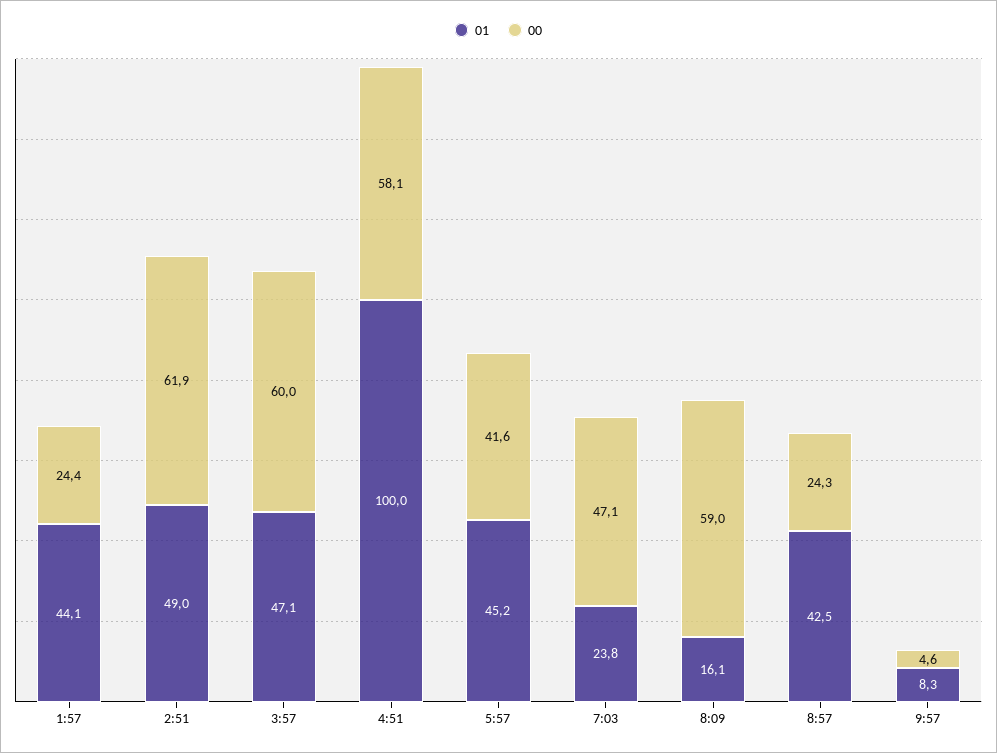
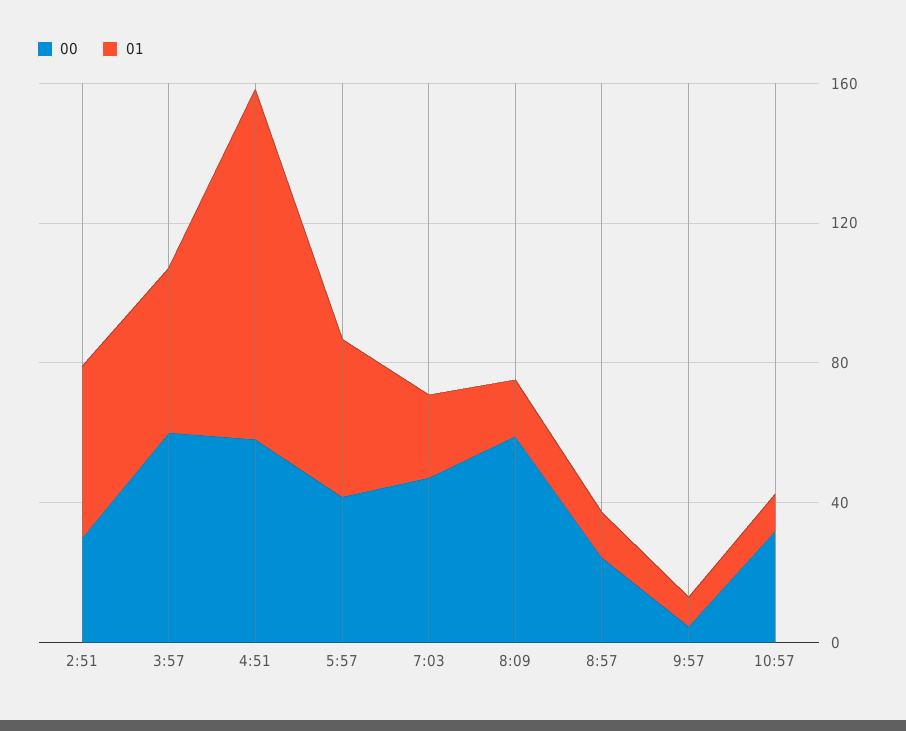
01, 1:57: 44.1 -> none
00, 1:57: 24.4 -> none
00, 2:51: 61.9 -> 30
01, 8:57: 42.5 -> 10
00, 10:57: none -> 30
01, 10:57: none -> 10

